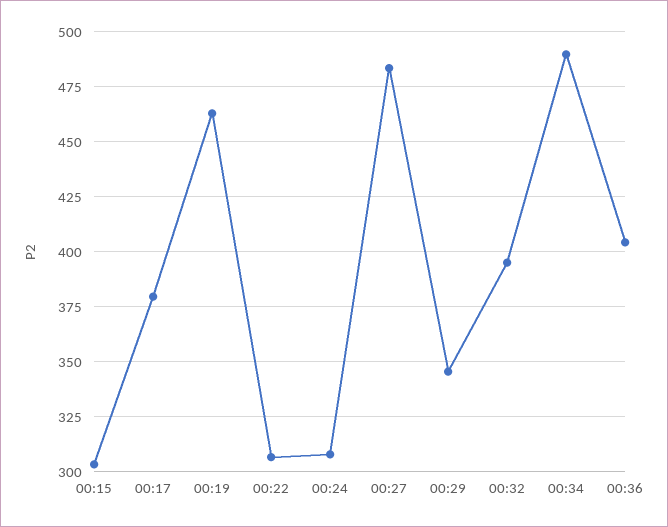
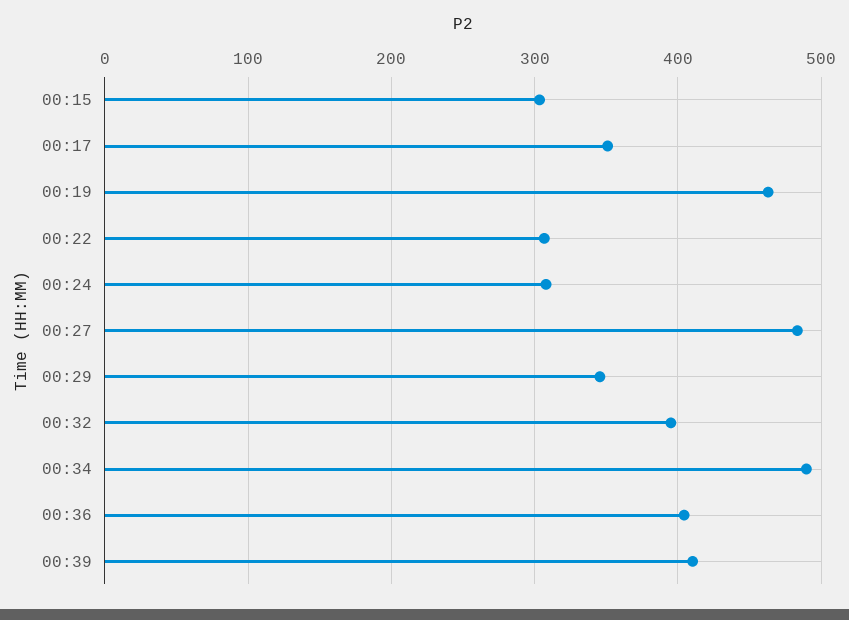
00:17: 380 -> 350
00:39: none -> 410

